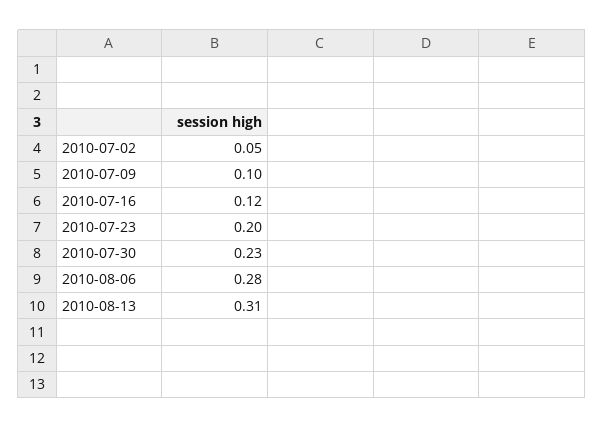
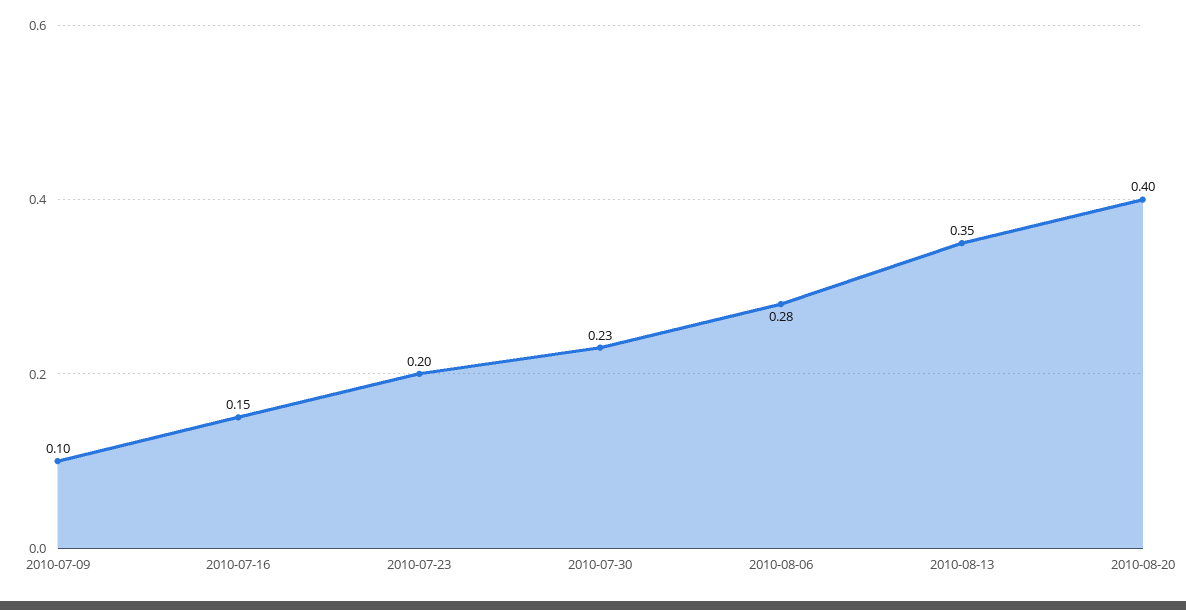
2010-07-02: 0.05 -> none
2010-07-16: 0.12 -> 0.15
2010-08-13: 0.31 -> 0.35
2010-08-20: none -> 0.4

